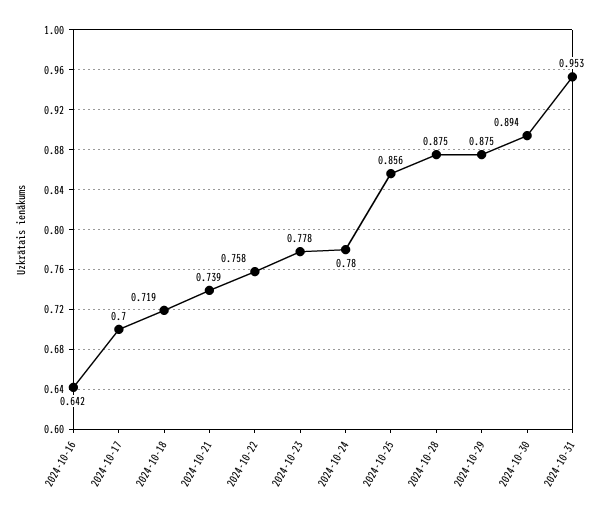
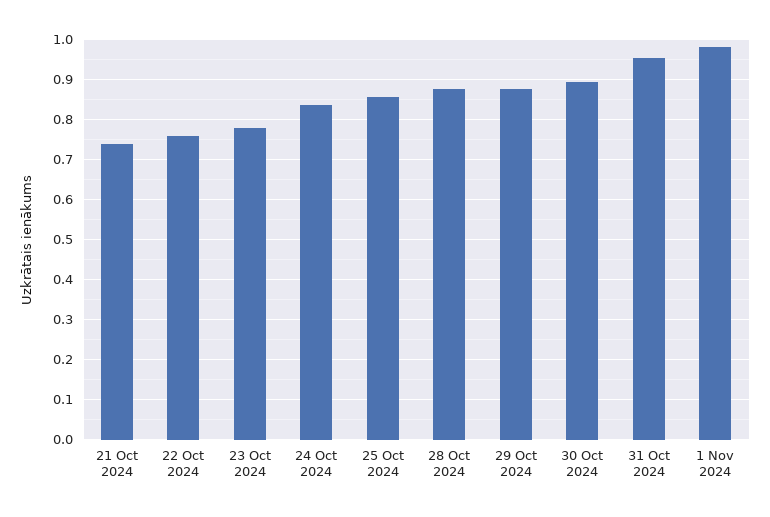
2024-10-16: 0.642 -> none
2024-10-17: 0.7 -> none
2024-10-18: 0.719 -> none
2024-10-24: 0.78 -> 0.84
1 Nov 2024: none -> 0.98

